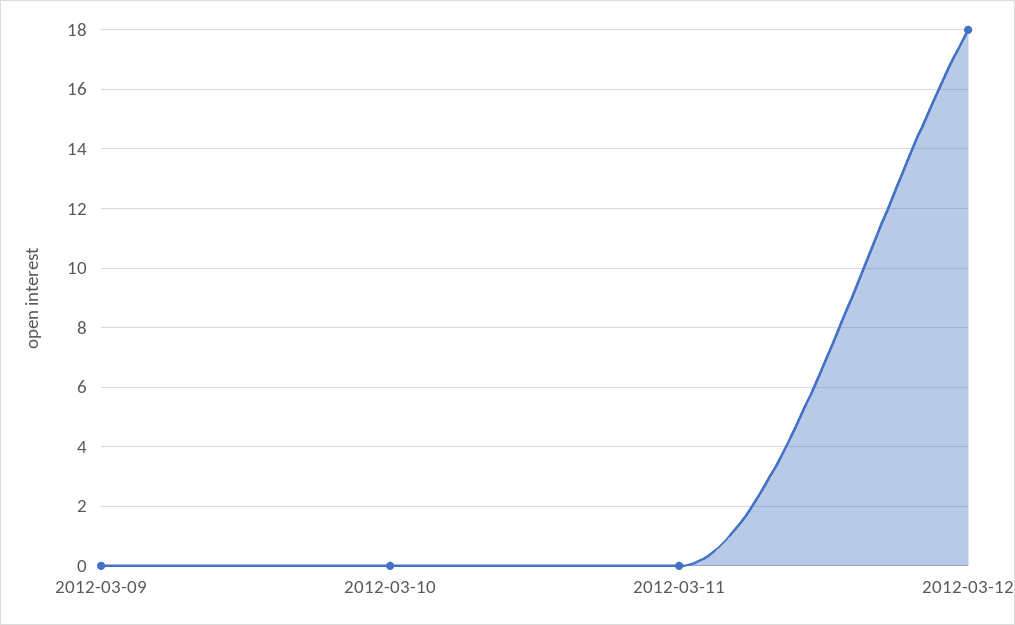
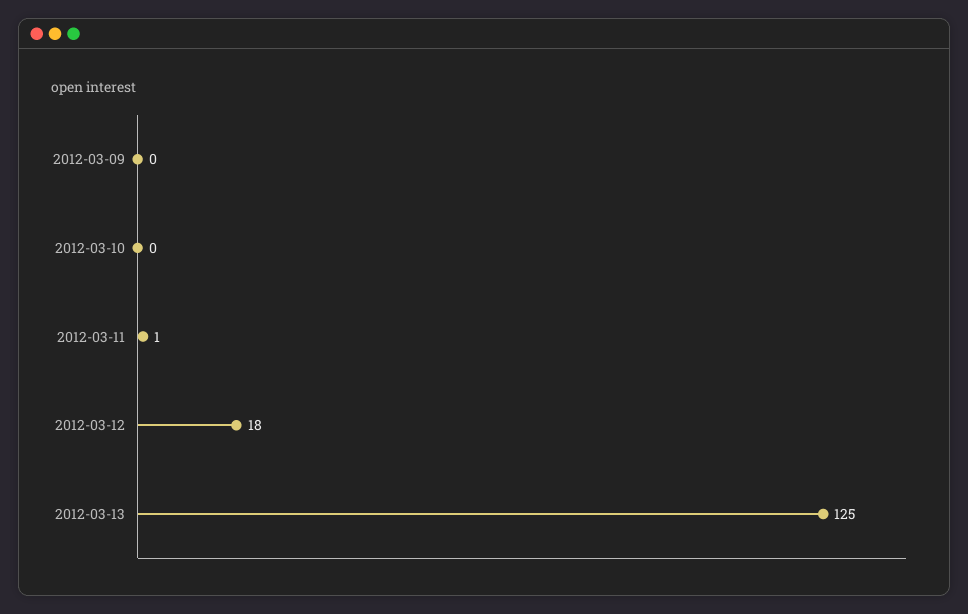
2012-03-11: 0 -> 1
2012-03-13: none -> 125

